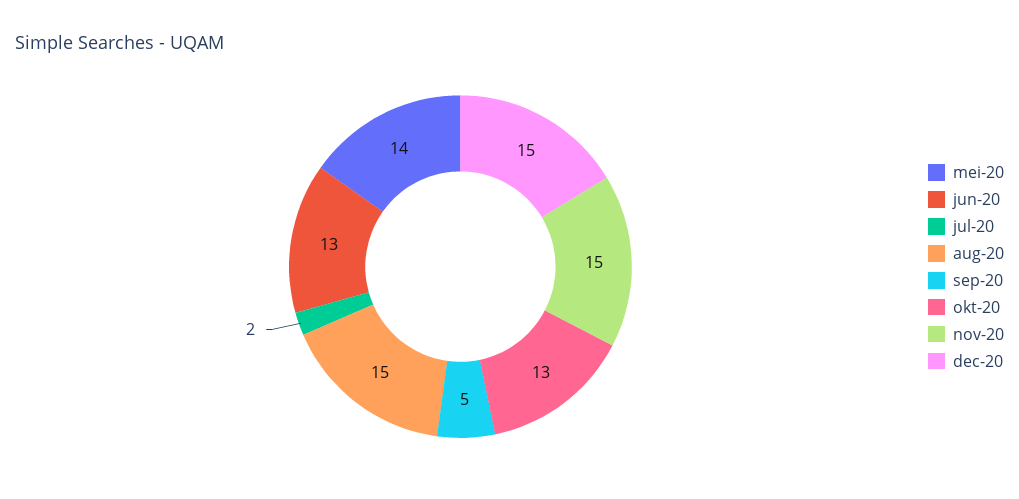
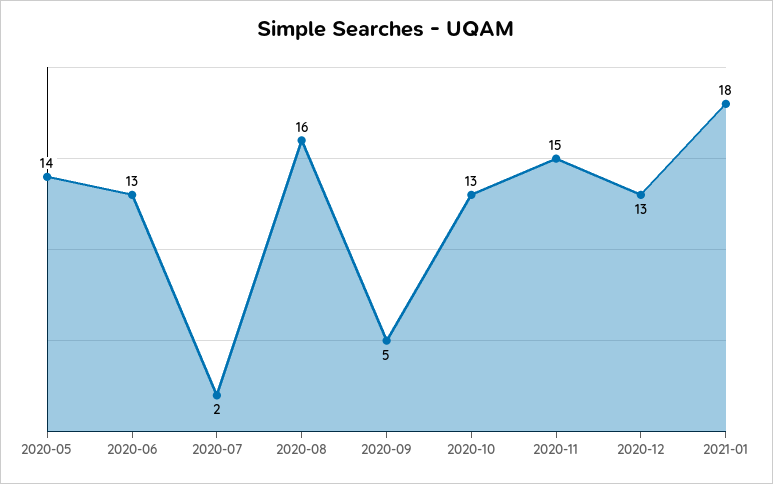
aug-20: 15 -> 16
dec-20: 15 -> 13
2021-01: none -> 18

